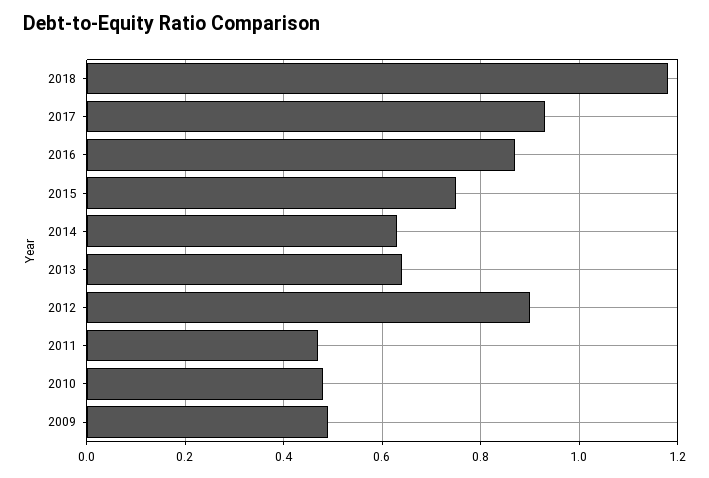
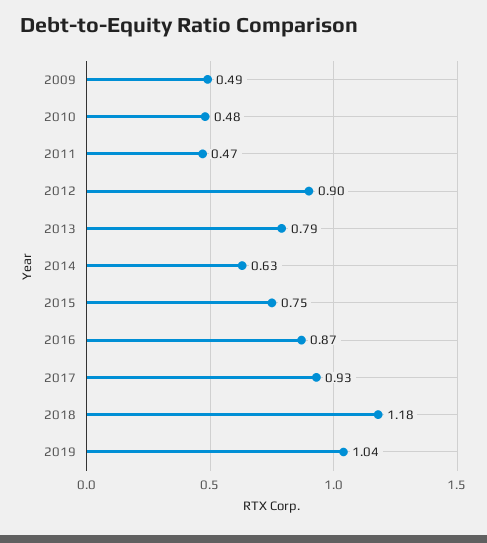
2013: 0.65 -> 0.79
2019: none -> 1.04

